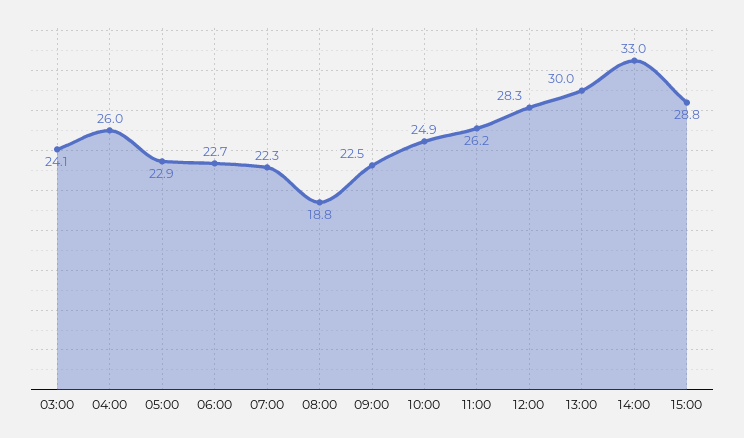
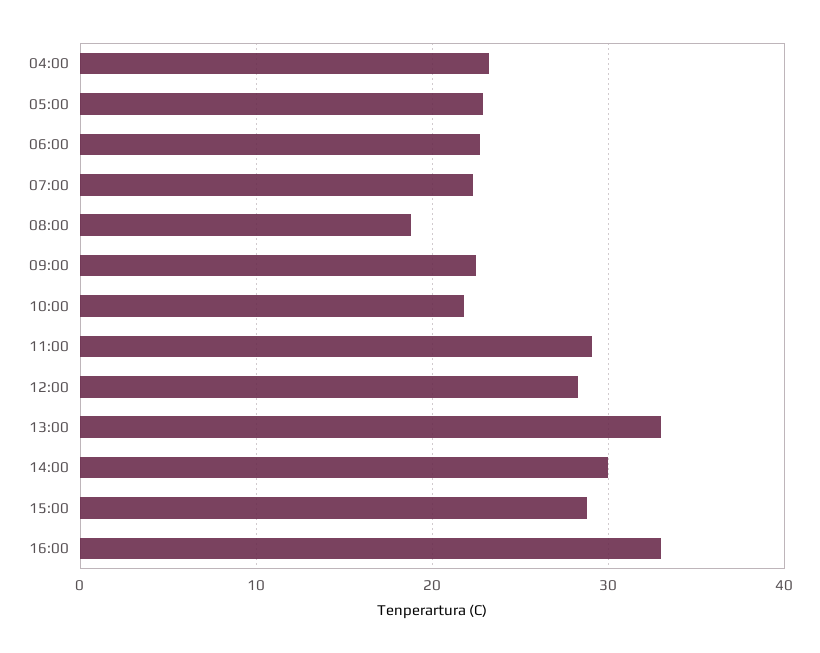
03:00: 24.1 -> none
04:00: 26 -> 23
10:00: 24.9 -> 22
11:00: 26.2 -> 29
13:00: 30 -> 33
14:00: 33 -> 30
16:00: none -> 33

